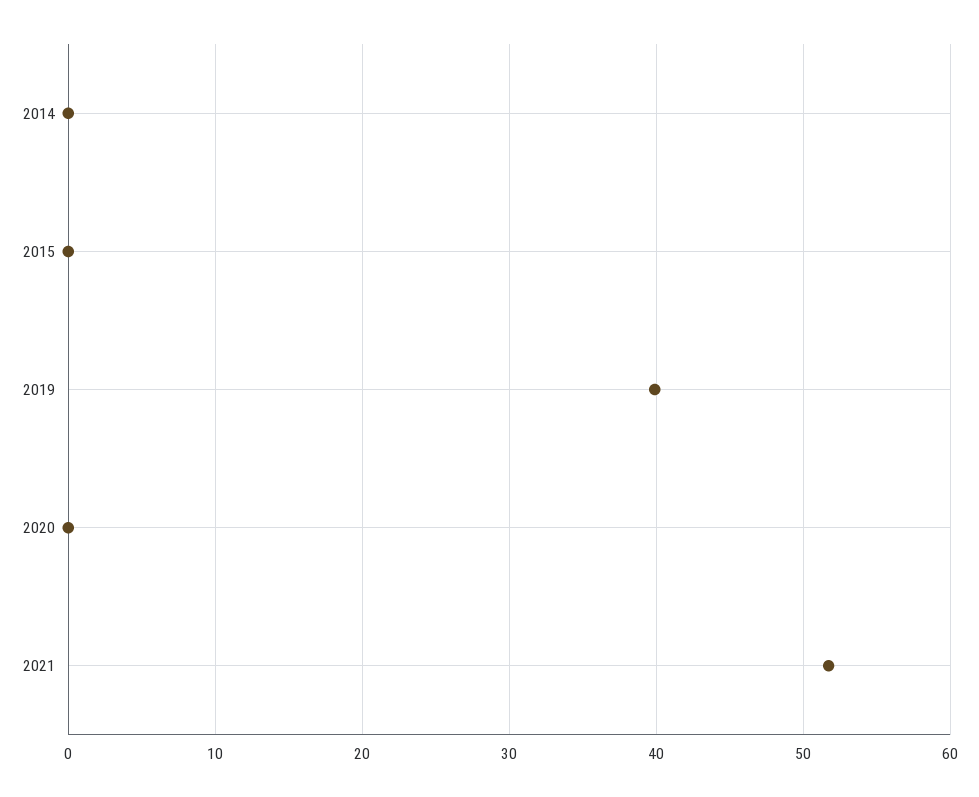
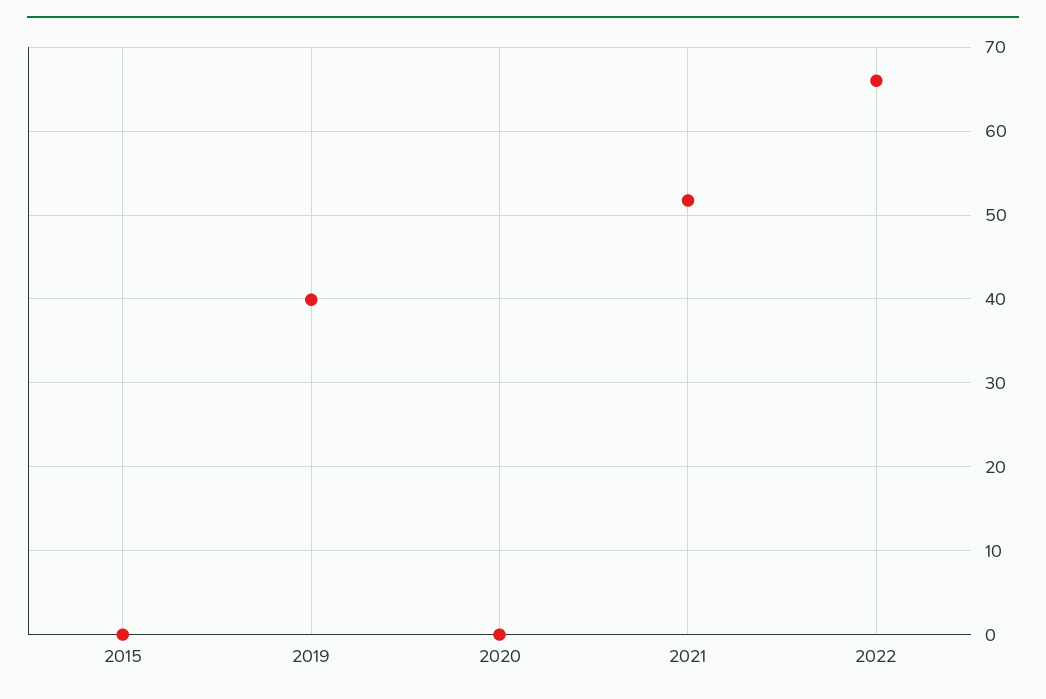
2014: 0 -> none
2022: none -> 66

